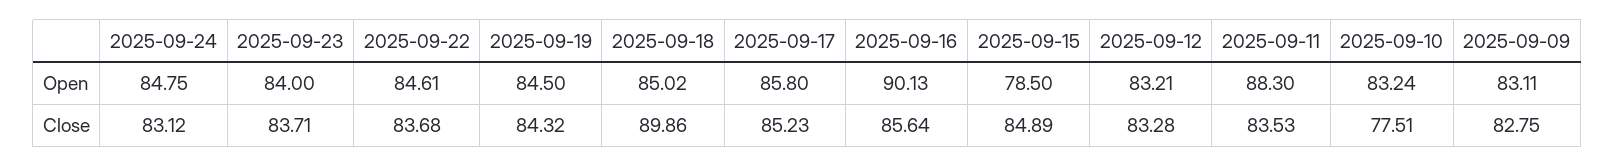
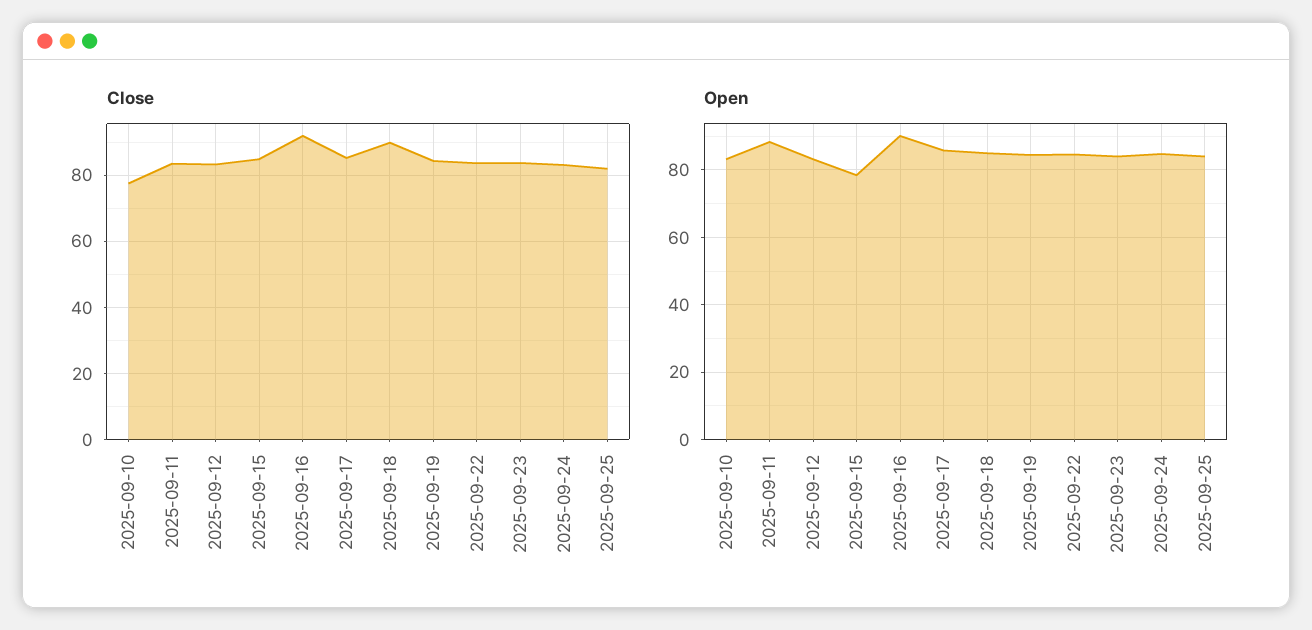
Open, 2025-09-09: 83.11 -> none
Close, 2025-09-16: 85.64 -> 92
Close, 2025-09-09: 82.75 -> none
Close, 2025-09-25: none -> 82
Open, 2025-09-25: none -> 84

